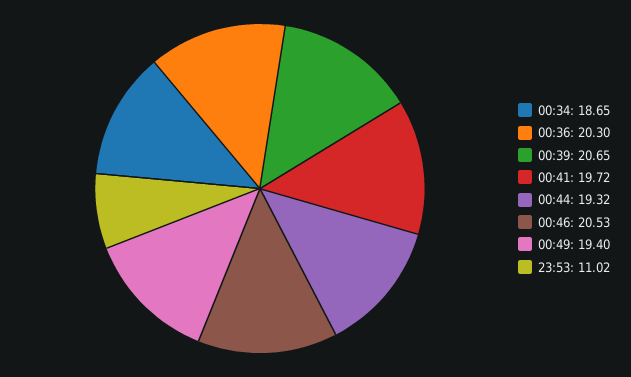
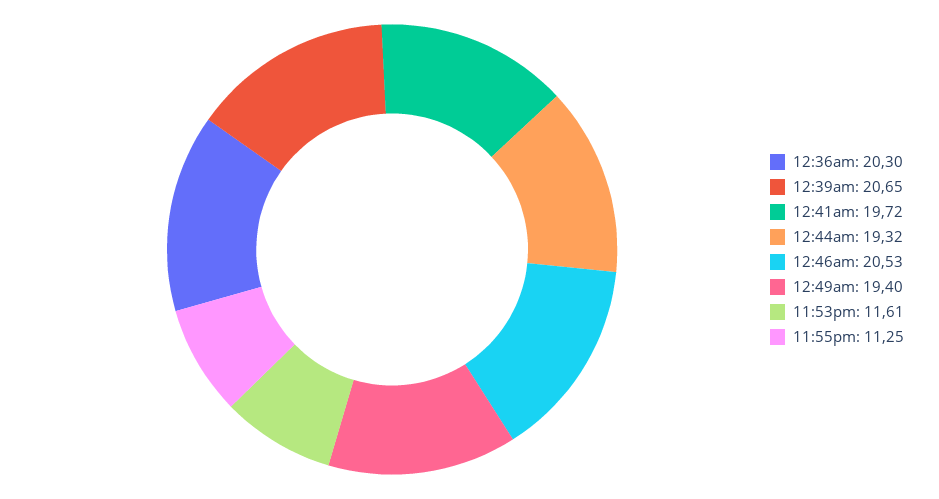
00:34: 18.65 -> none
23:53: 11.02 -> 11.61
11:55pm: none -> 11.25

